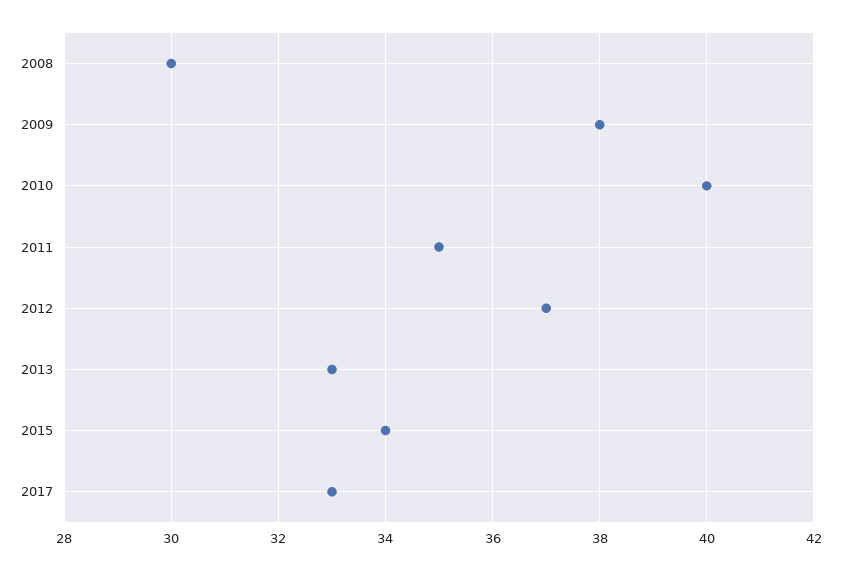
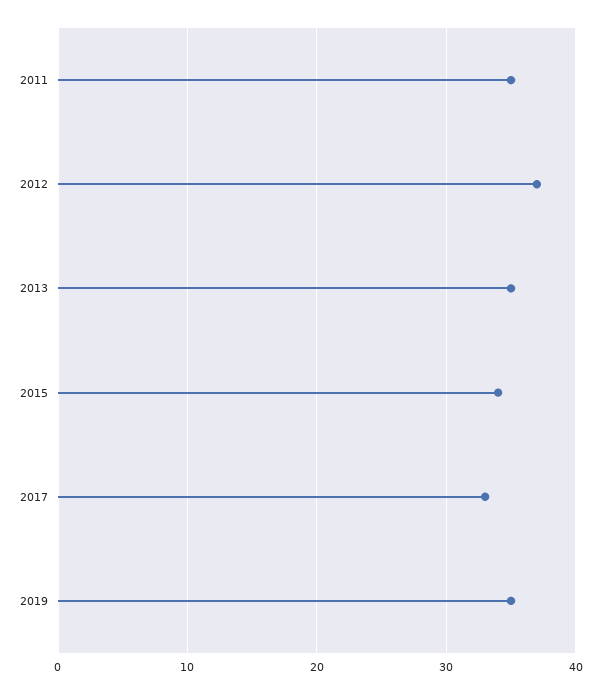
2008: 30 -> none
2009: 38 -> none
2010: 40 -> none
2013: 33 -> 35
2019: none -> 35

